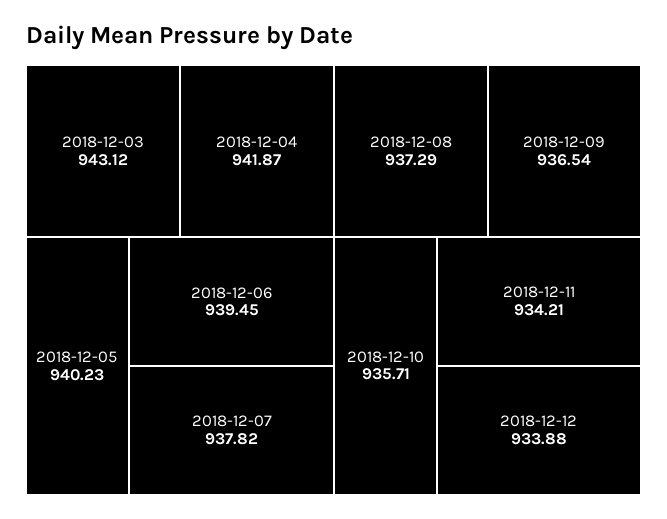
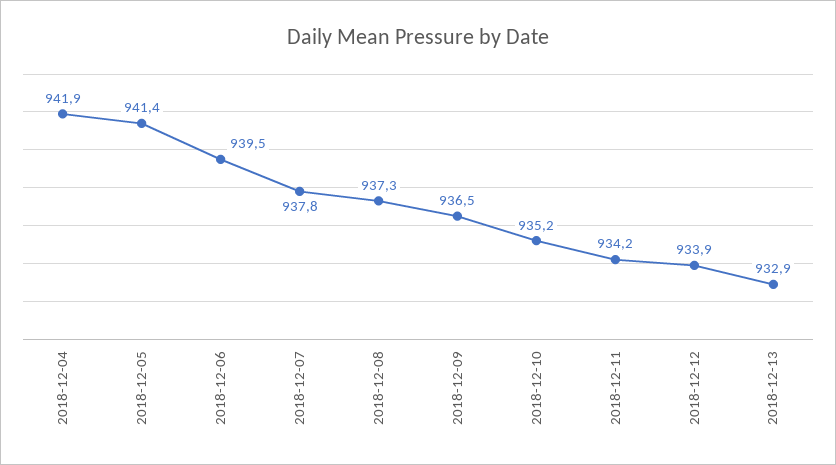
2018-12-03: 943.12 -> none
2018-12-05: 940.23 -> 941.4
2018-12-10: 935.71 -> 935.2
2018-12-13: none -> 932.9

